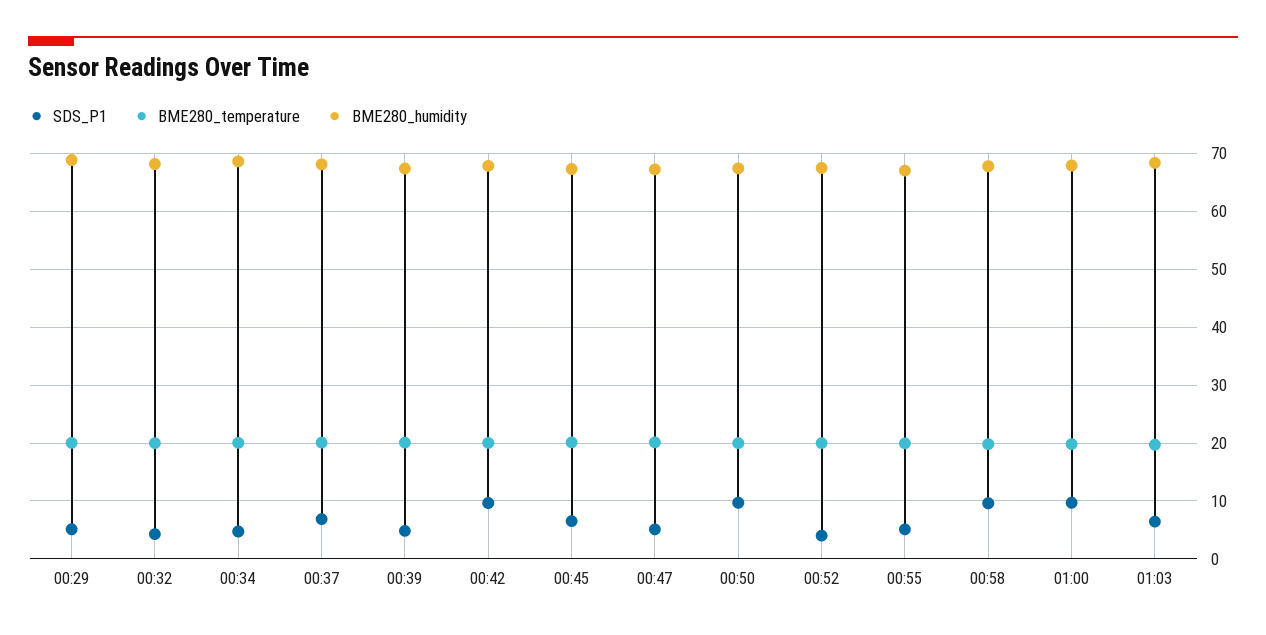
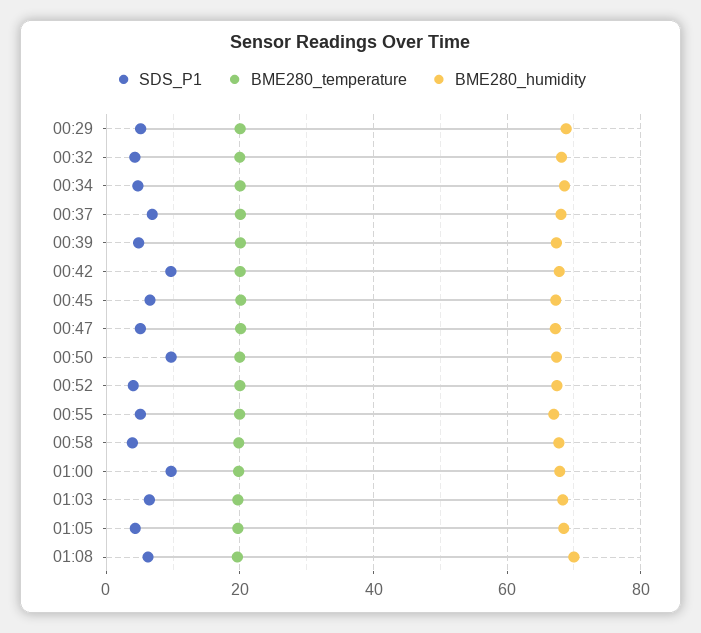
SDS_P1, 00:58: 10 -> 4
SDS_P1, 01:05: none -> 4
BME280_temperature, 01:05: none -> 20
BME280_humidity, 01:05: none -> 68
SDS_P1, 01:08: none -> 6
BME280_temperature, 01:08: none -> 20
BME280_humidity, 01:08: none -> 70

